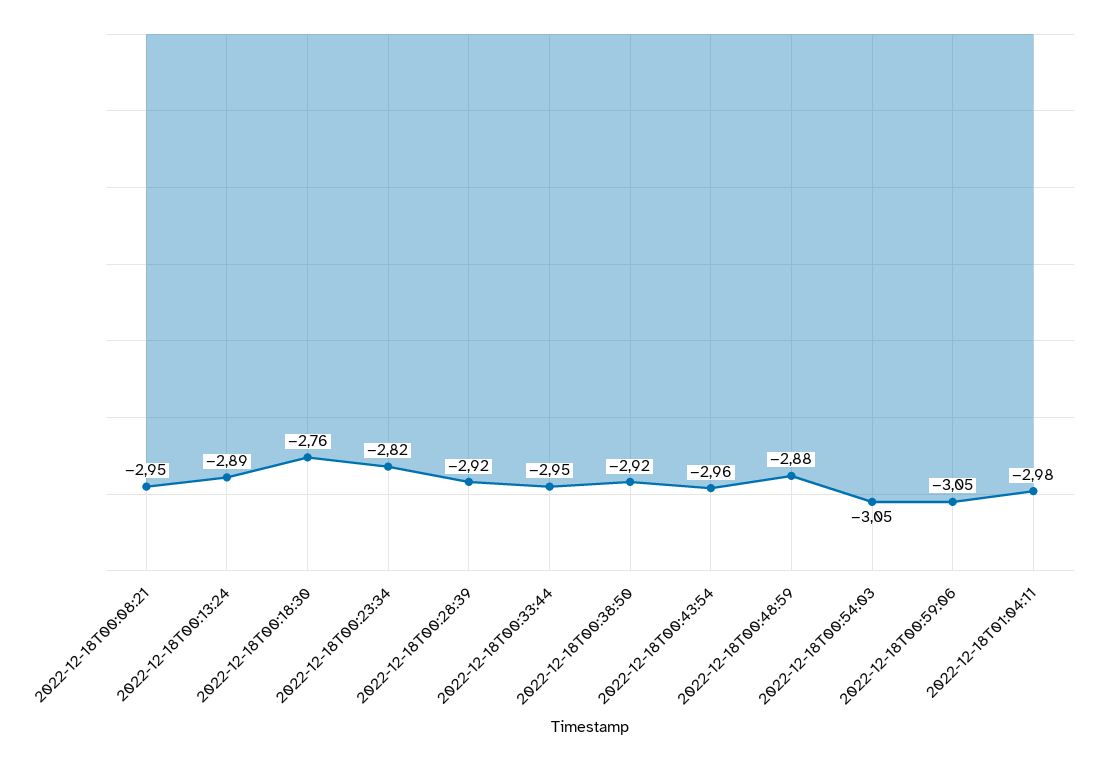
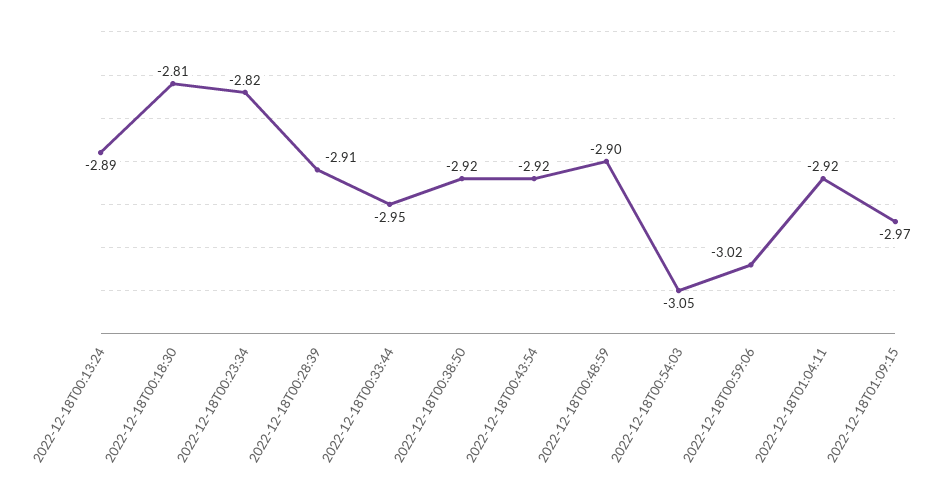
2022-12-18T00:08:21: -2.95 -> none
2022-12-18T00:18:30: -2.76 -> -2.81
2022-12-18T00:28:39: -2.92 -> -2.91
2022-12-18T00:43:54: -2.96 -> -2.92
2022-12-18T00:48:59: -2.88 -> -2.9
2022-12-18T00:59:06: -3.05 -> -3.02
2022-12-18T01:04:11: -2.98 -> -2.92
2022-12-18T01:09:15: none -> -2.97

